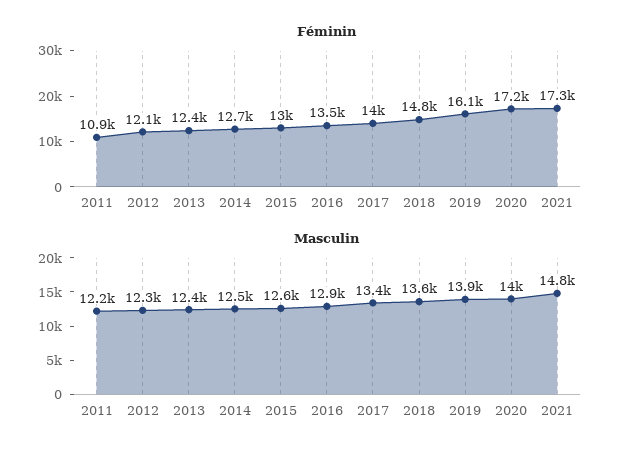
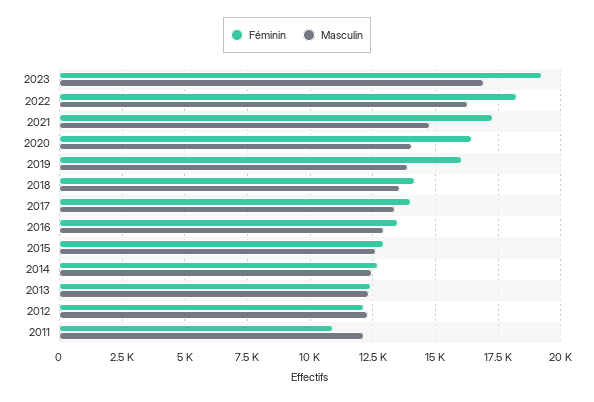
Féminin, 2018: 14800 -> 14250
Féminin, 2020: 17200 -> 16500
Féminin, 2023: none -> 19250
Masculin, 2023: none -> 17000
Féminin, 2022: none -> 18250
Masculin, 2022: none -> 16250

